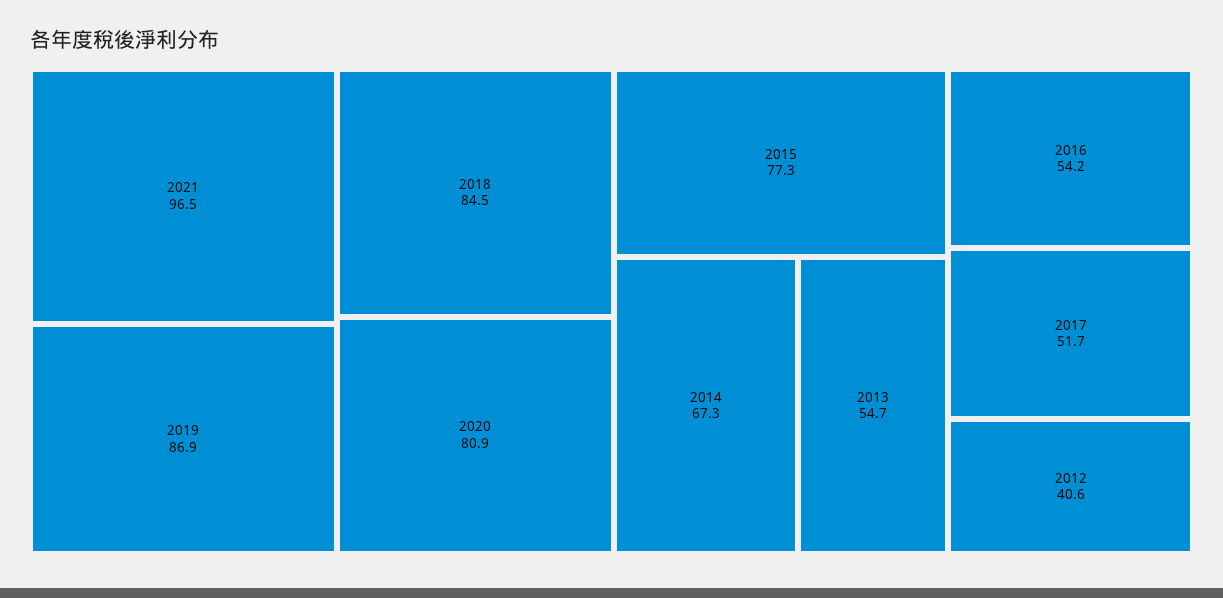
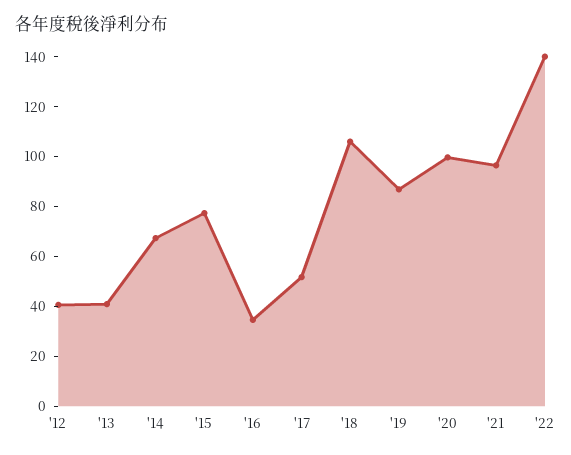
2018: 84.5 -> 105
2020: 80.9 -> 100
2013: 54.7 -> 40
2016: 54.2 -> 35
'22: none -> 140

